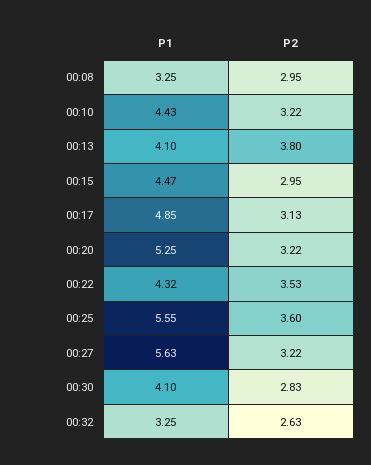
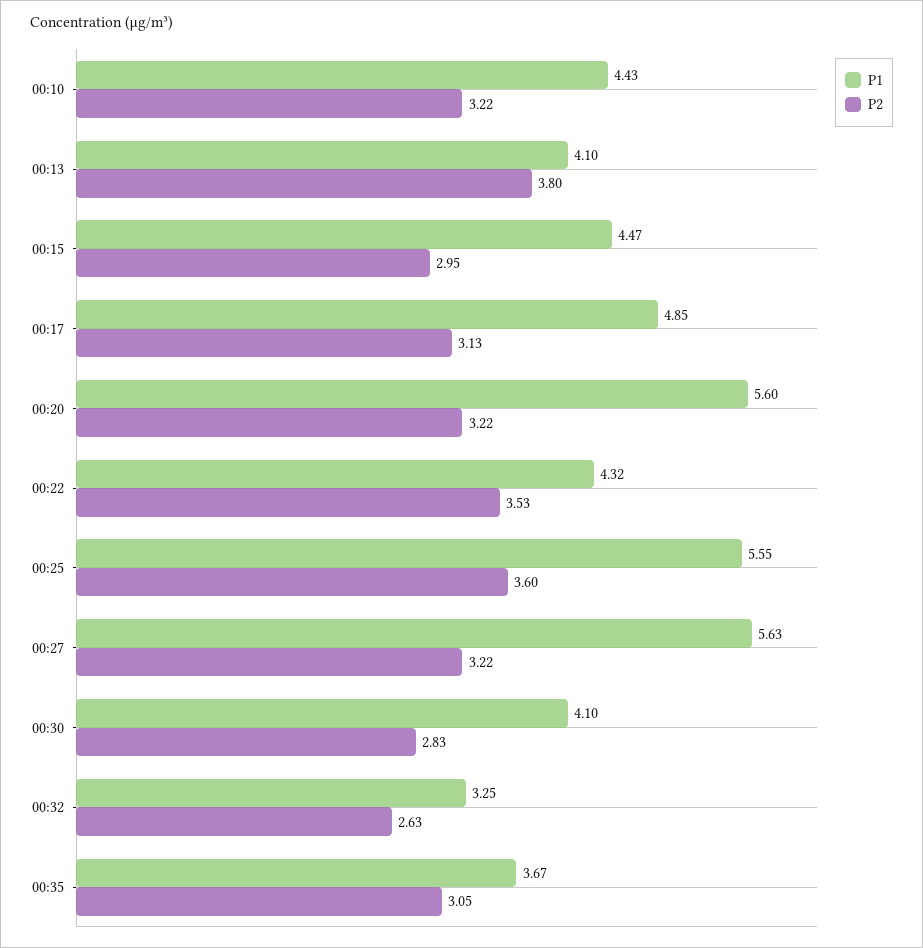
P1, 00:08: 3.25 -> none
P2, 00:08: 2.95 -> none
P1, 00:20: 5.25 -> 5.6
P1, 00:35: none -> 3.67
P2, 00:35: none -> 3.05

